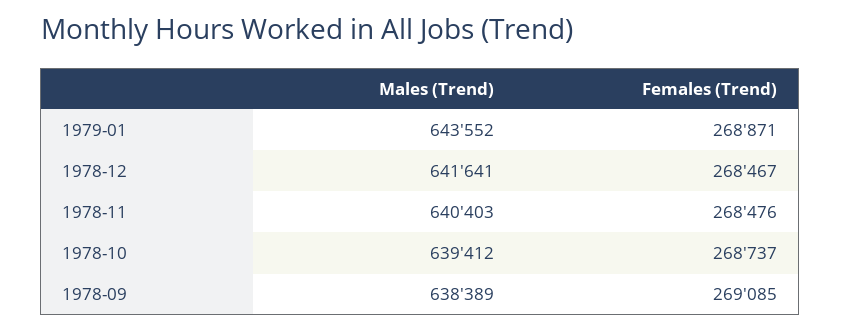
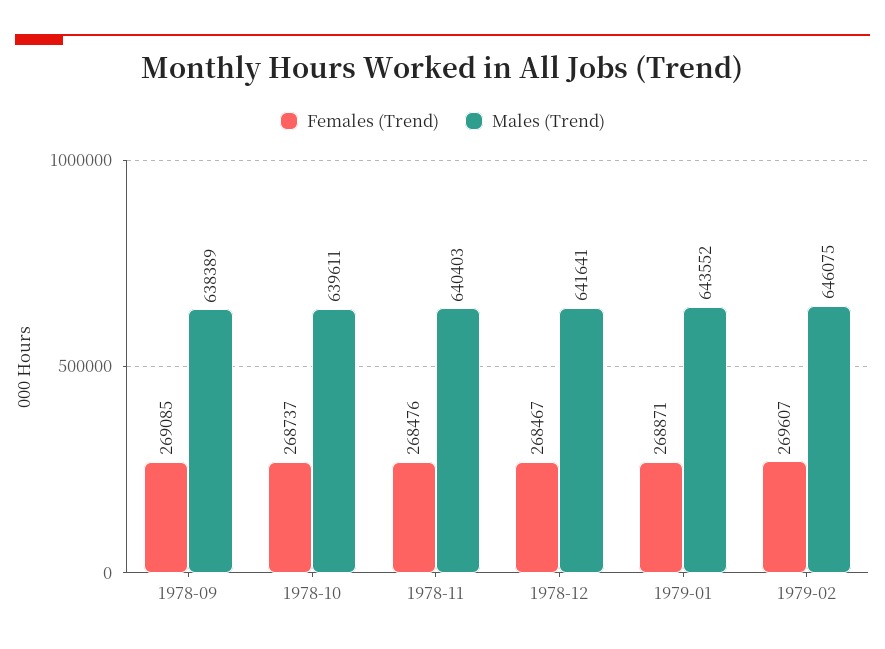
Males (Trend), 1978-10: 639412 -> 639611
Females (Trend), 1979-02: none -> 269607
Males (Trend), 1979-02: none -> 646075

